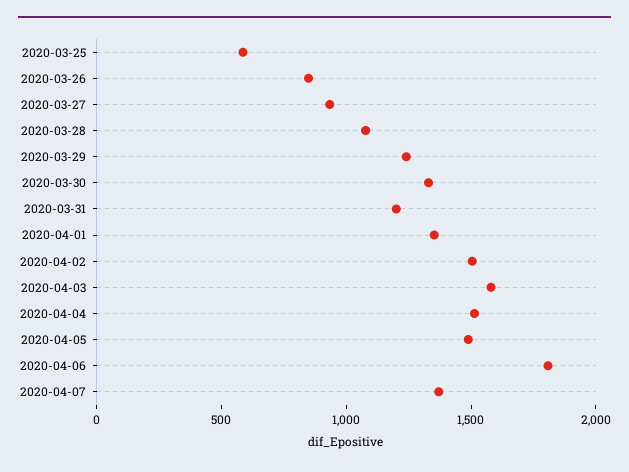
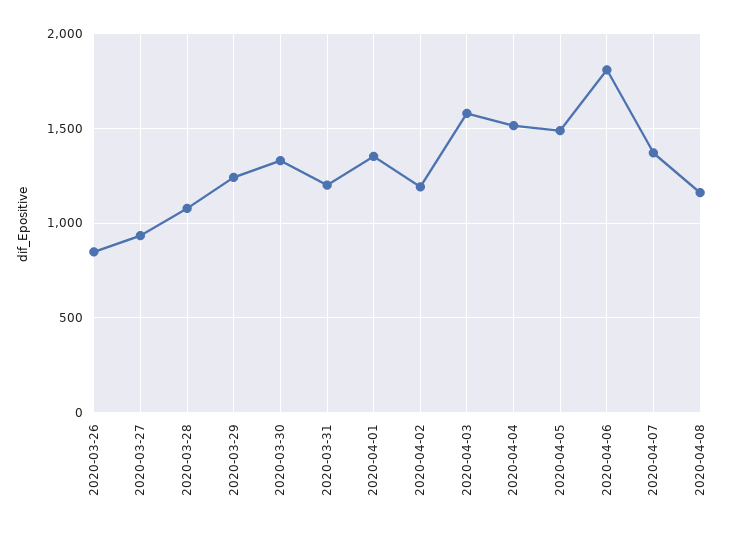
2020-03-25: 600 -> none
2020-04-02: 1500 -> 1200
2020-04-08: none -> 1150

